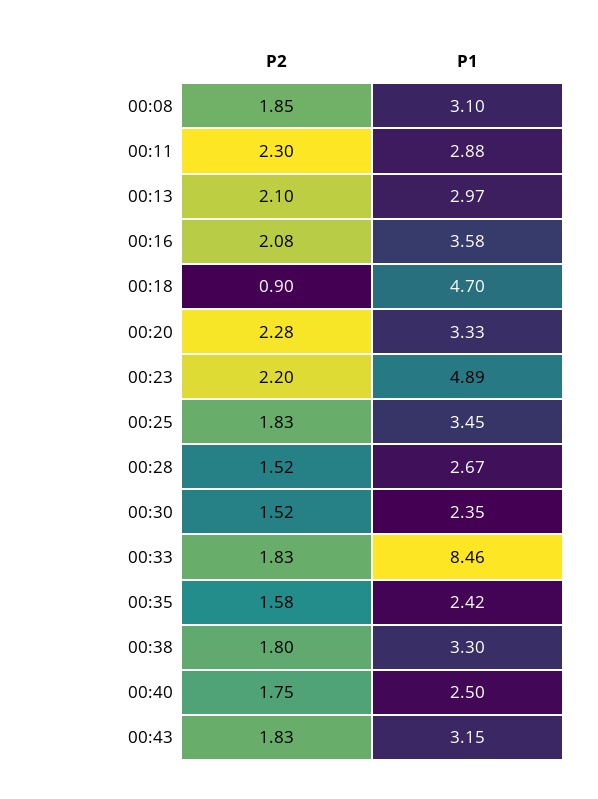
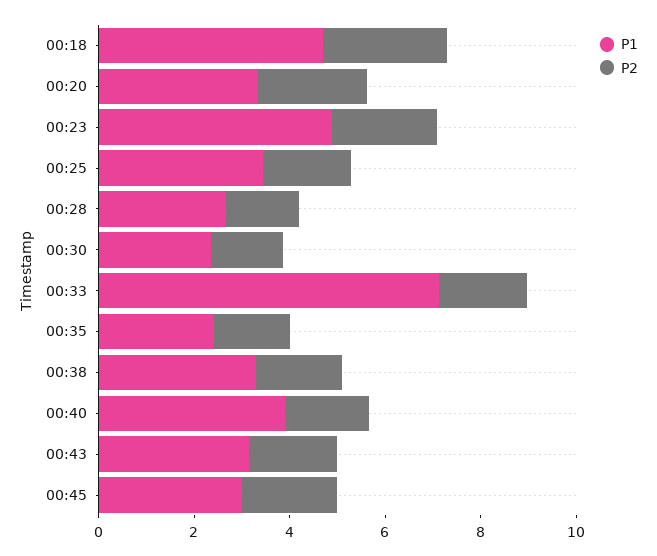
P2, 00:08: 1.85 -> none
P1, 00:08: 3.1 -> none
P2, 00:11: 2.3 -> none
P1, 00:11: 2.88 -> none
P2, 00:13: 2.1 -> none
P1, 00:13: 2.97 -> none
P2, 00:16: 2.08 -> none
P1, 00:16: 3.58 -> none
P2, 00:18: 0.9 -> 2.5
P1, 00:33: 8.46 -> 7
P1, 00:40: 2.5 -> 4
P1, 00:45: none -> 3
P2, 00:45: none -> 2

